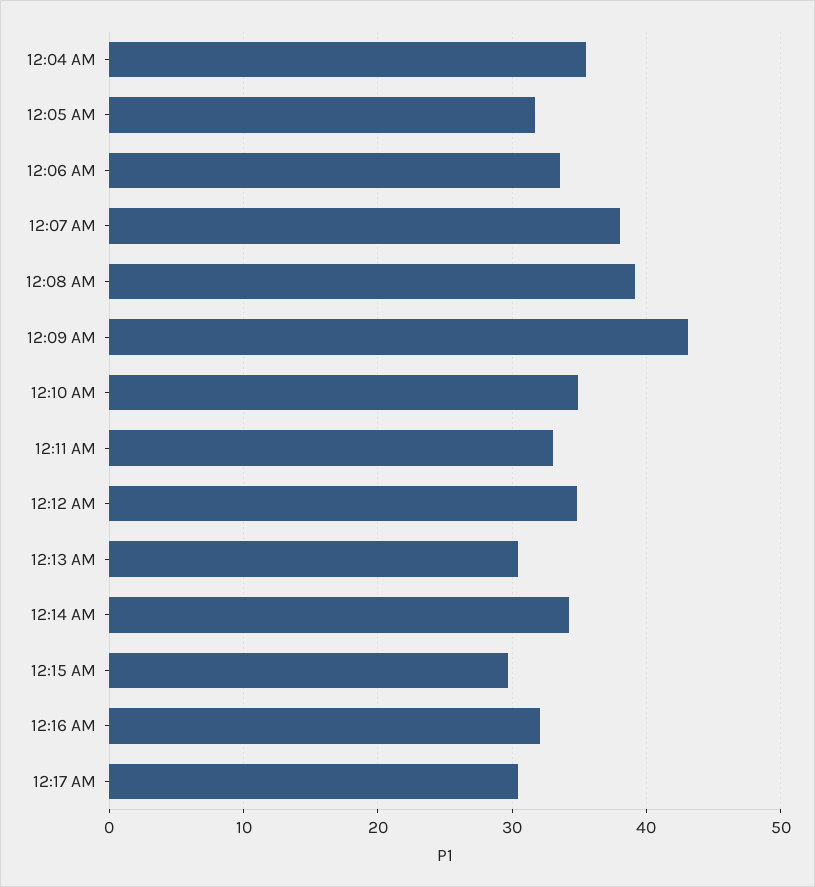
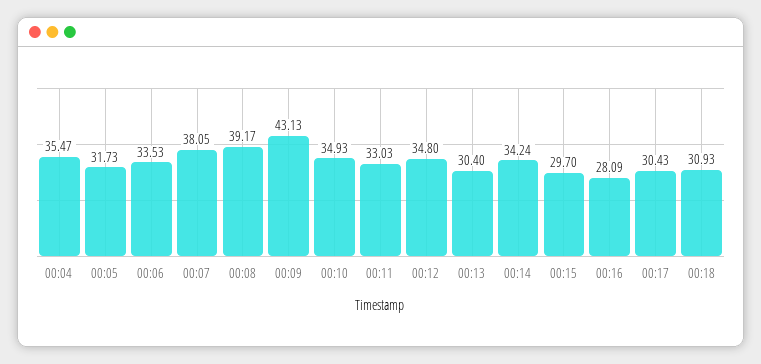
12:16 AM: 32 -> 28.09
00:18: none -> 30.93

